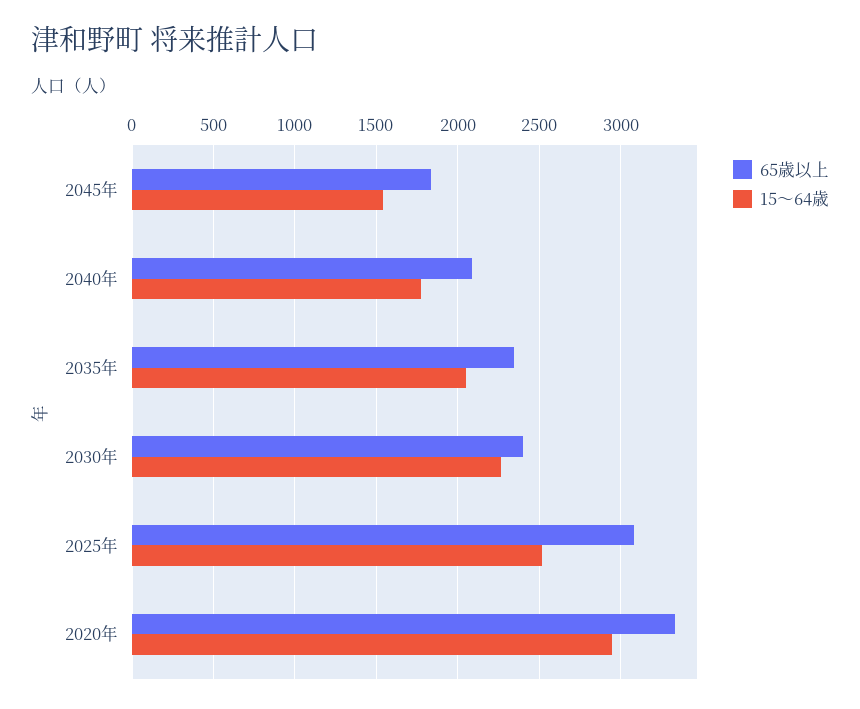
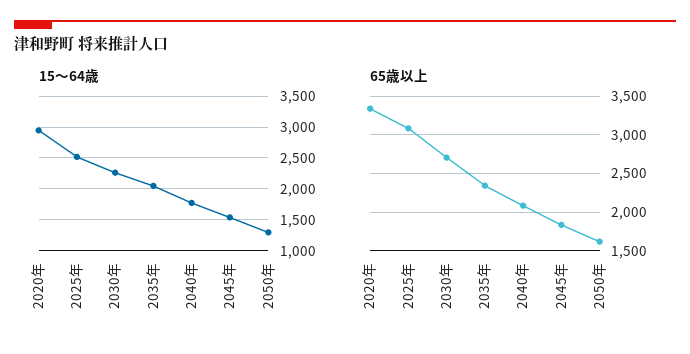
65歳以上, 2030年: 2400 -> 2700
15～64歳, 2050年: none -> 1300
65歳以上, 2050年: none -> 1600

